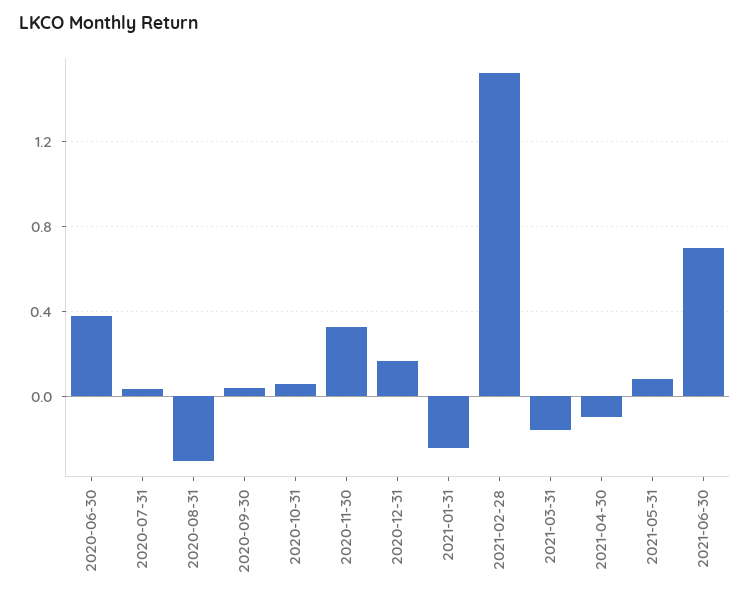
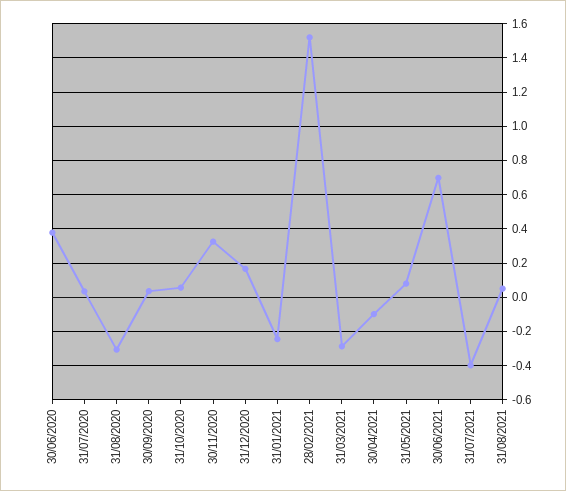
2021-03-31: -0.15 -> -0.3
31/07/2021: none -> -0.4
31/08/2021: none -> 0.05

